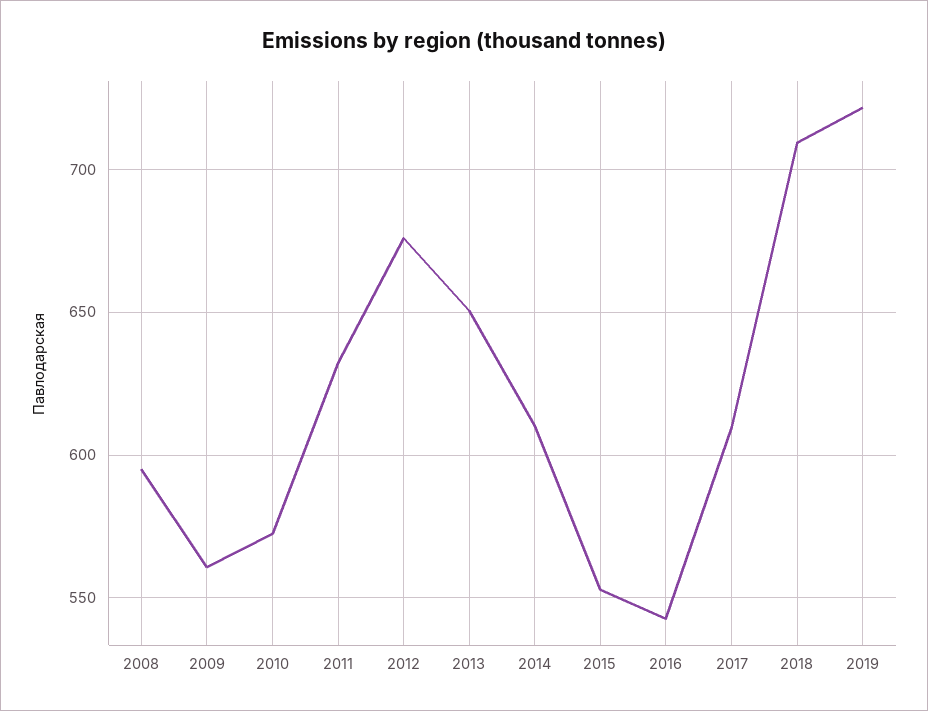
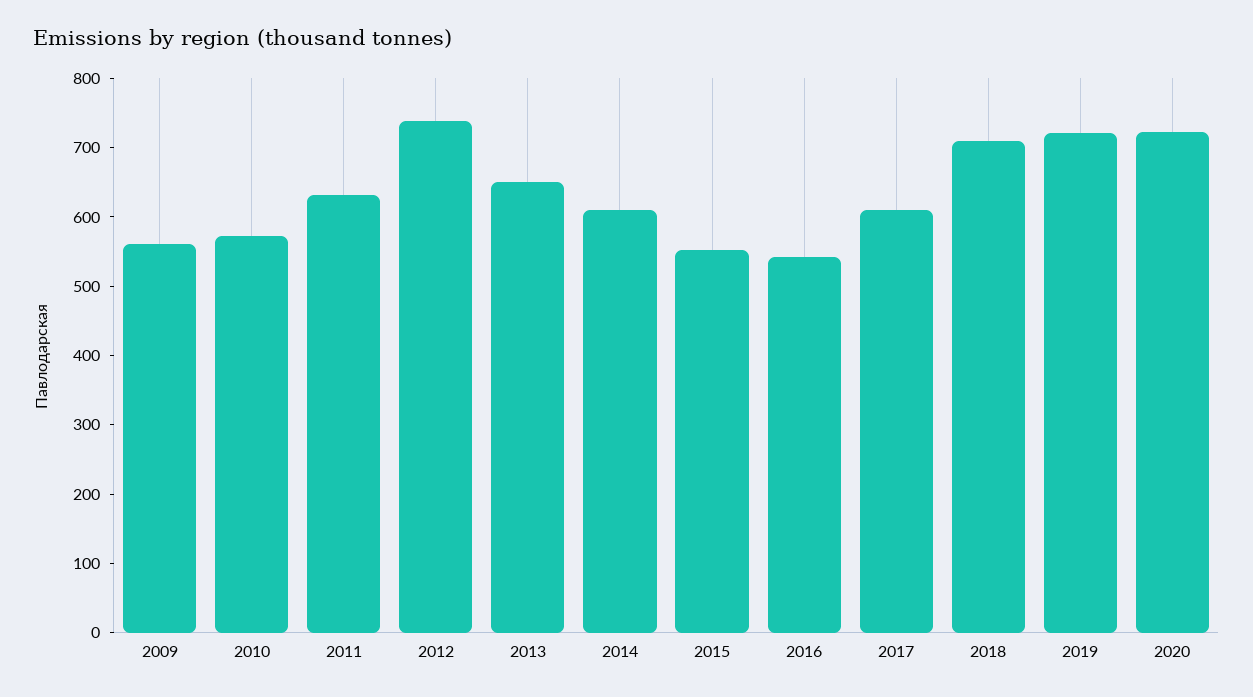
2008: 595 -> none
2012: 675 -> 740
2020: none -> 720

